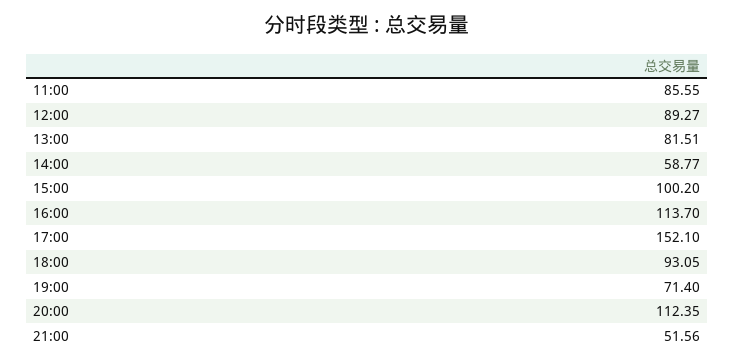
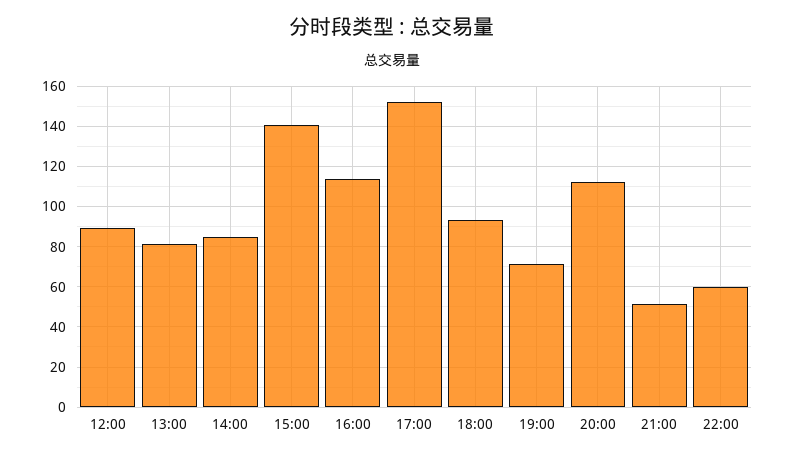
11:00: 85.55 -> none
14:00: 58.77 -> 85
15:00: 100.2 -> 140
22:00: none -> 60

